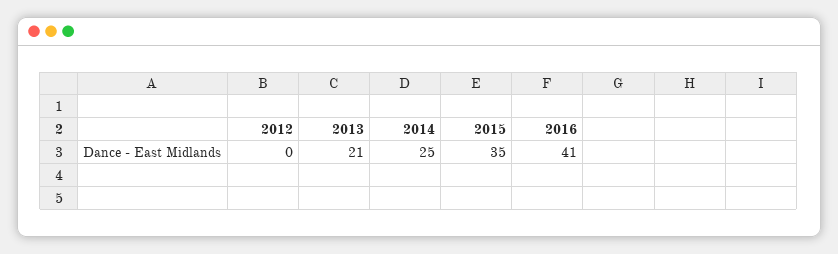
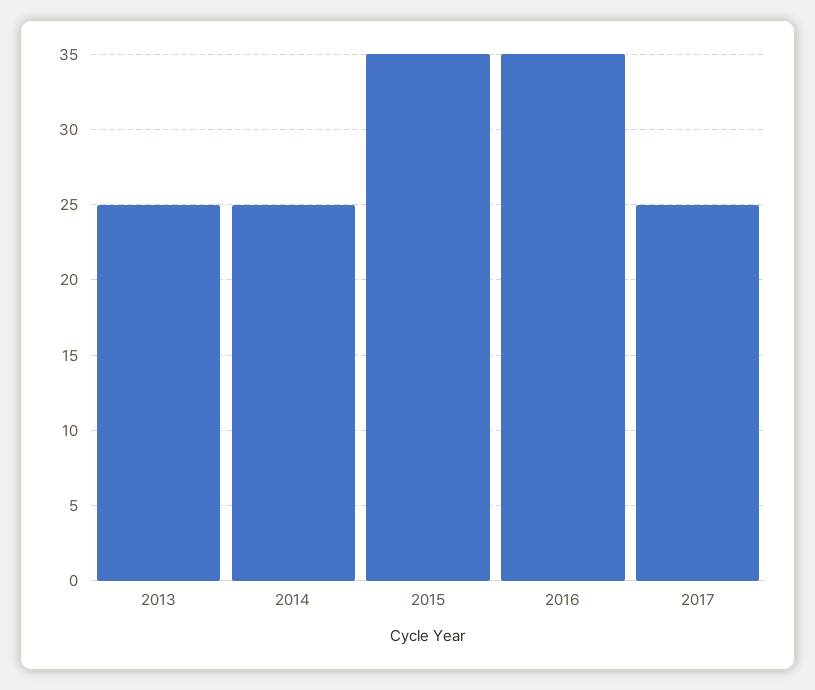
2012: 0 -> none
2013: 21 -> 25
2016: 41 -> 35
2017: none -> 25

